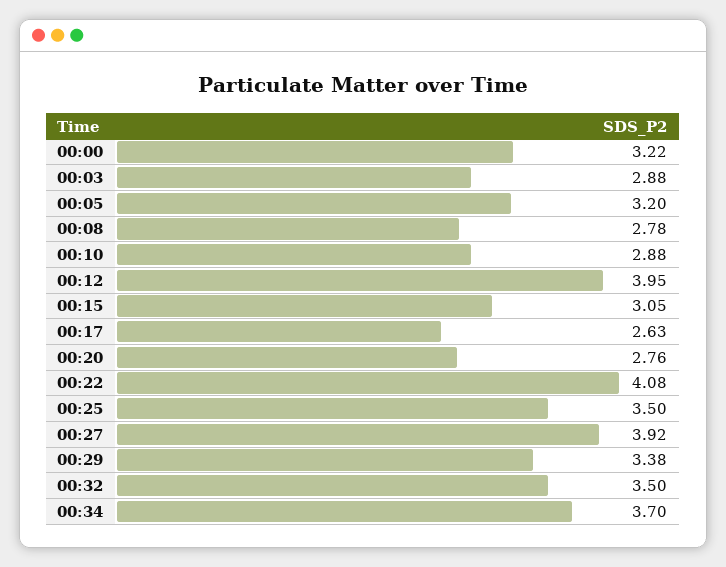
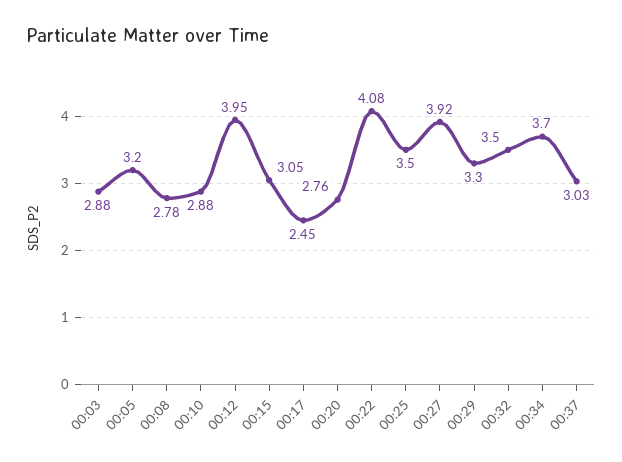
00:00: 3.22 -> none
00:17: 2.63 -> 2.45
00:29: 3.38 -> 3.3
00:37: none -> 3.03

